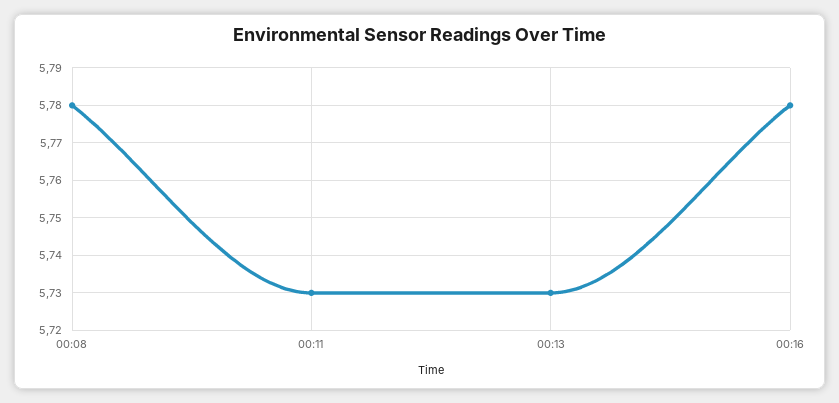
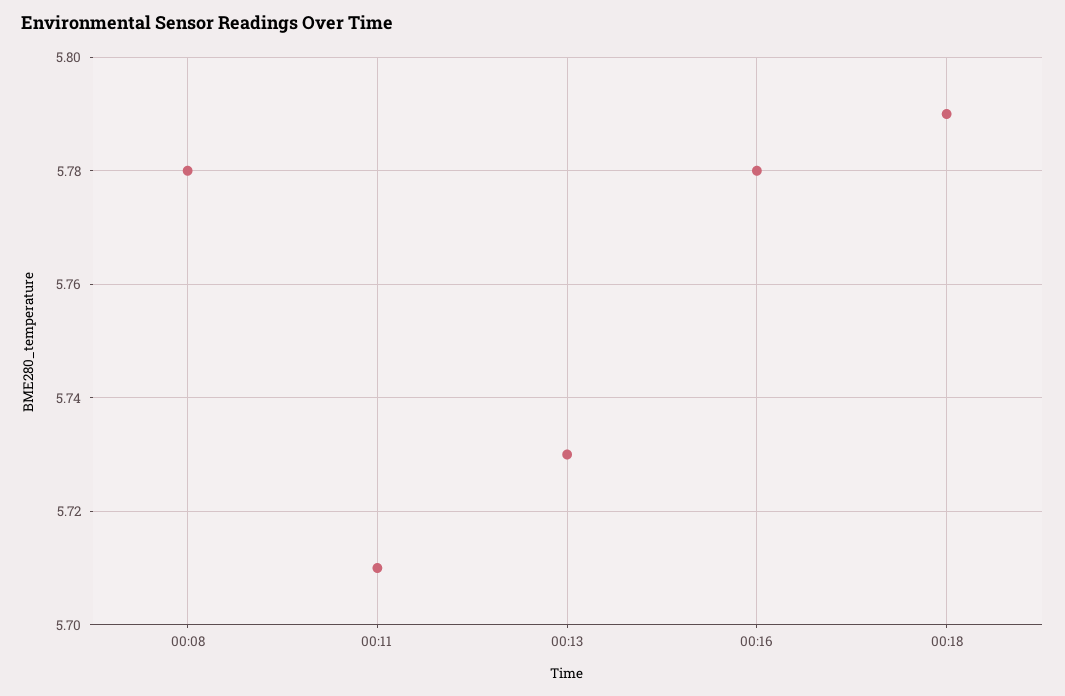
00:11: 5.73 -> 5.71
00:18: none -> 5.79

